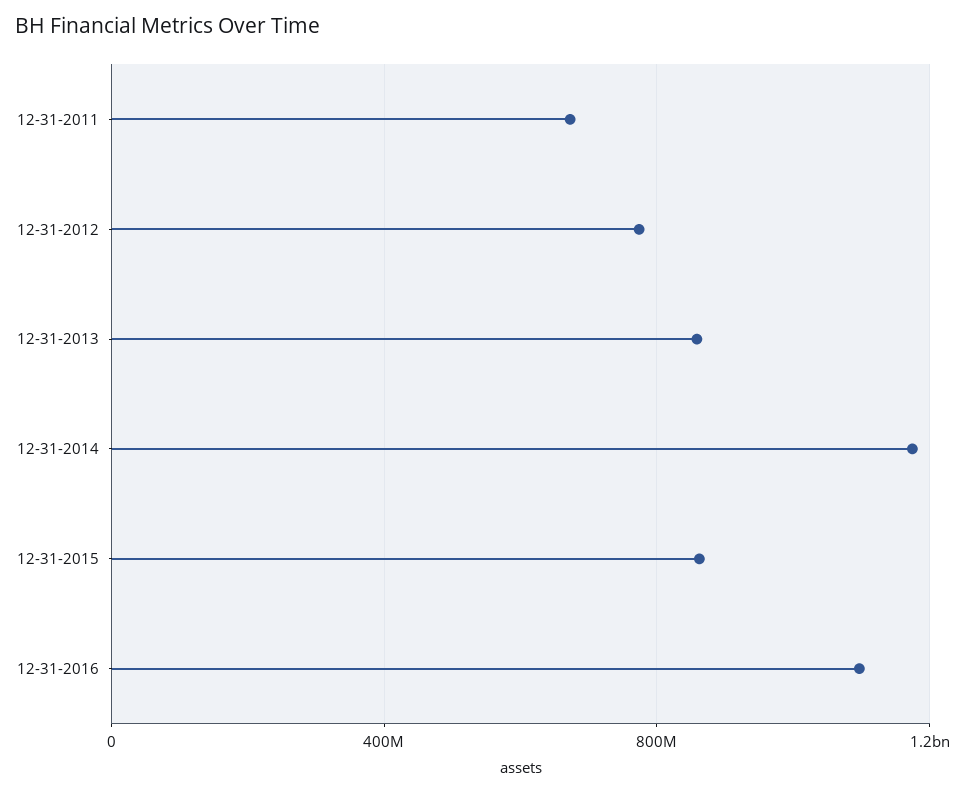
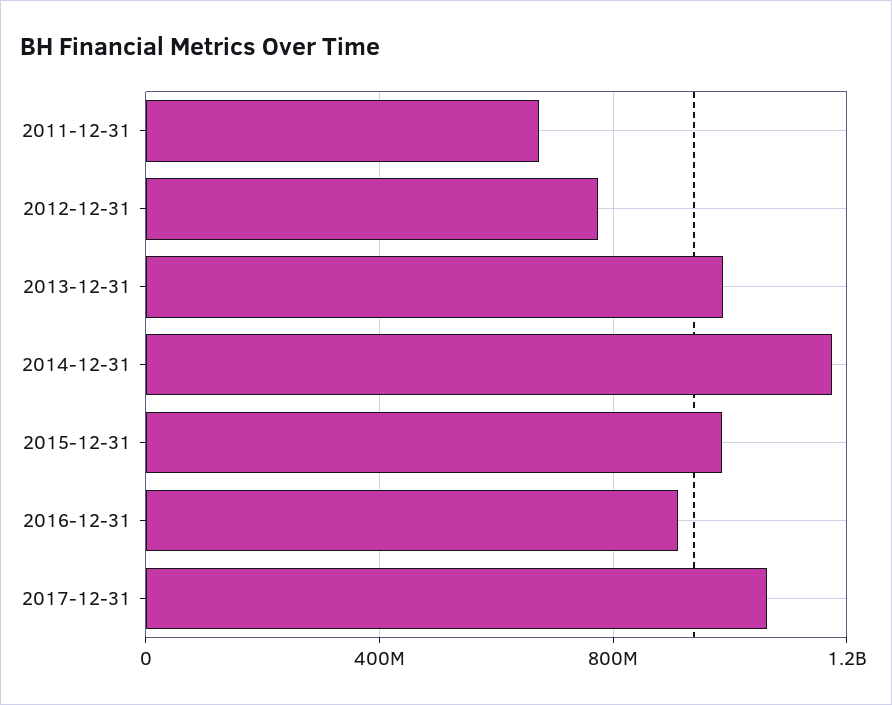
12-31-2013: 850000000 -> 1000000000
12-31-2015: 850000000 -> 1000000000
12-31-2016: 1100000000 -> 900000000
2017-12-31: none -> 1050000000

